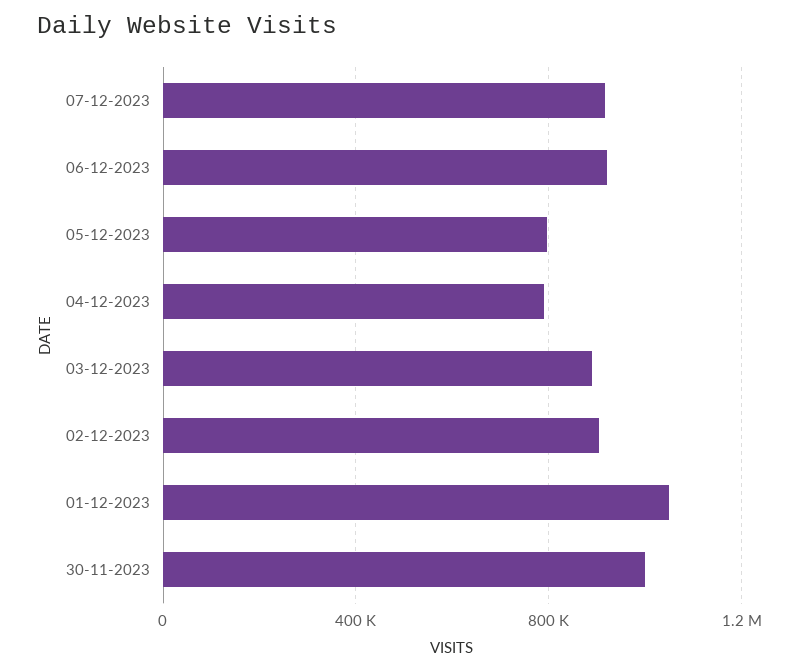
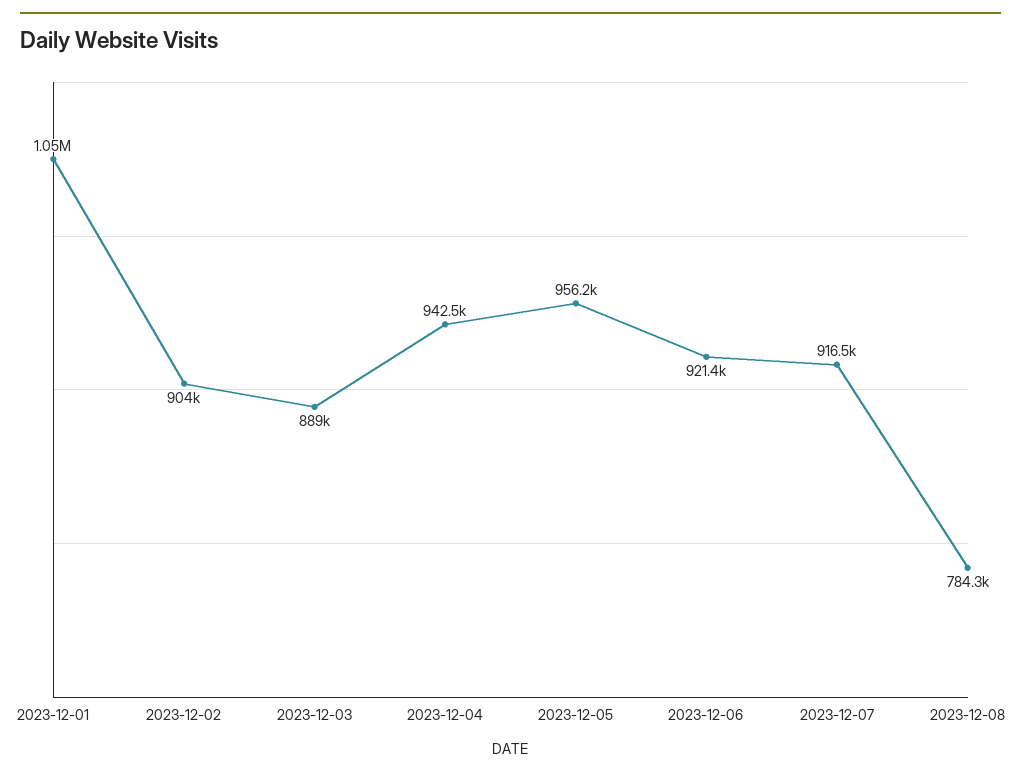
05-12-2023: 800000 -> 956200
04-12-2023: 800000 -> 942500
30-11-2023: 1000000 -> none
2023-12-08: none -> 784300

